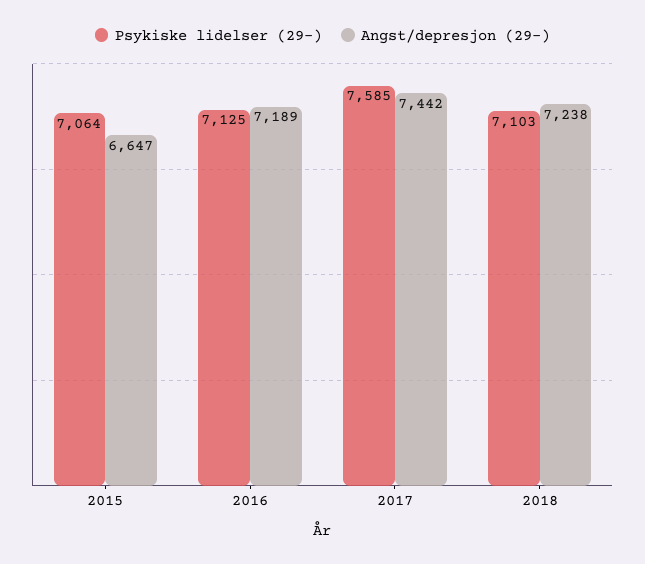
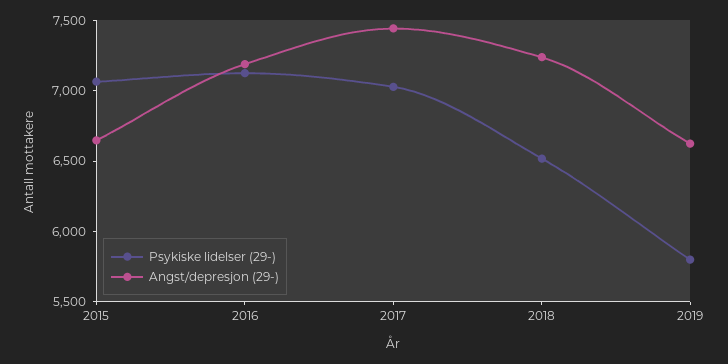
Psykiske lidelser (29-), 2017: 7585 -> 7000
Psykiske lidelser (29-), 2018: 7103 -> 6500
Psykiske lidelser (29-), 2019: none -> 5800
Angst/depresjon (29-), 2019: none -> 6600

